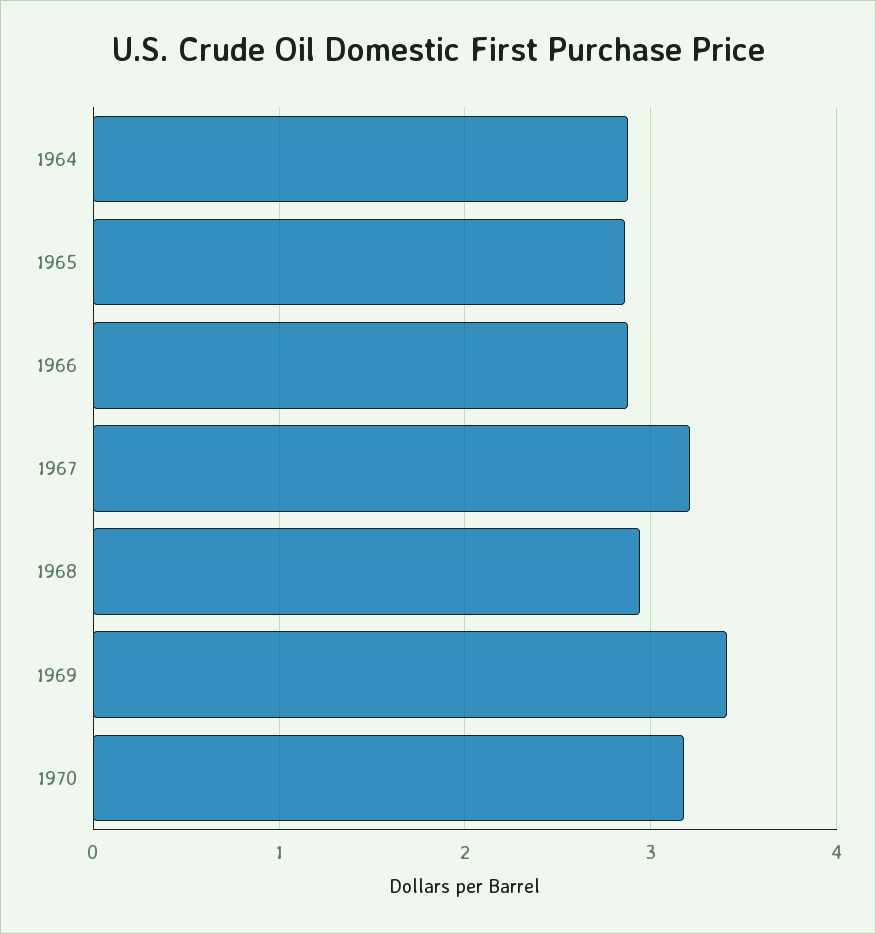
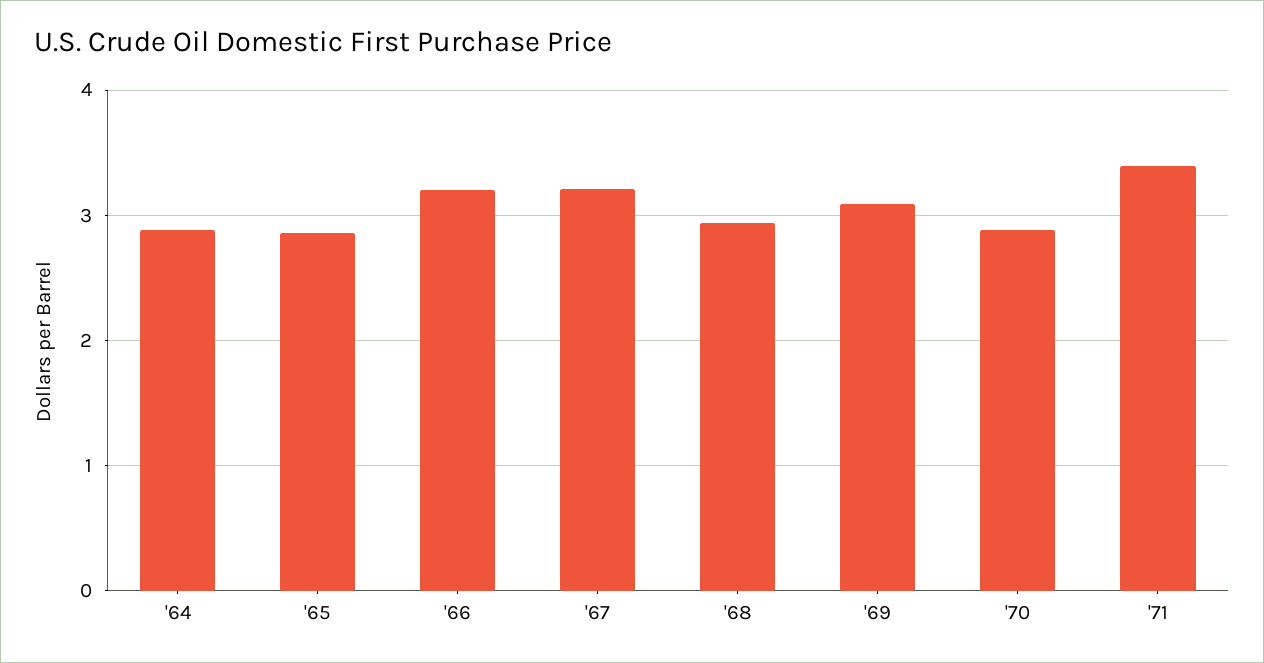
1966: 2.9 -> 3.2
1969: 3.4 -> 3.1
1970: 3.2 -> 2.9
'71: none -> 3.4

